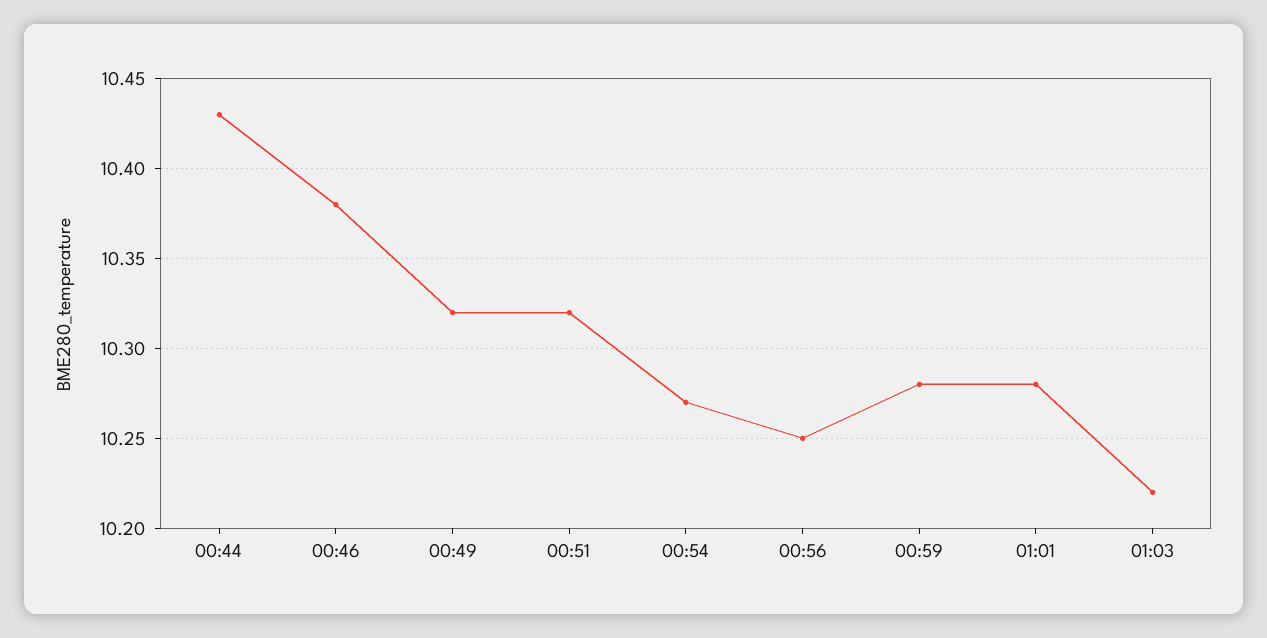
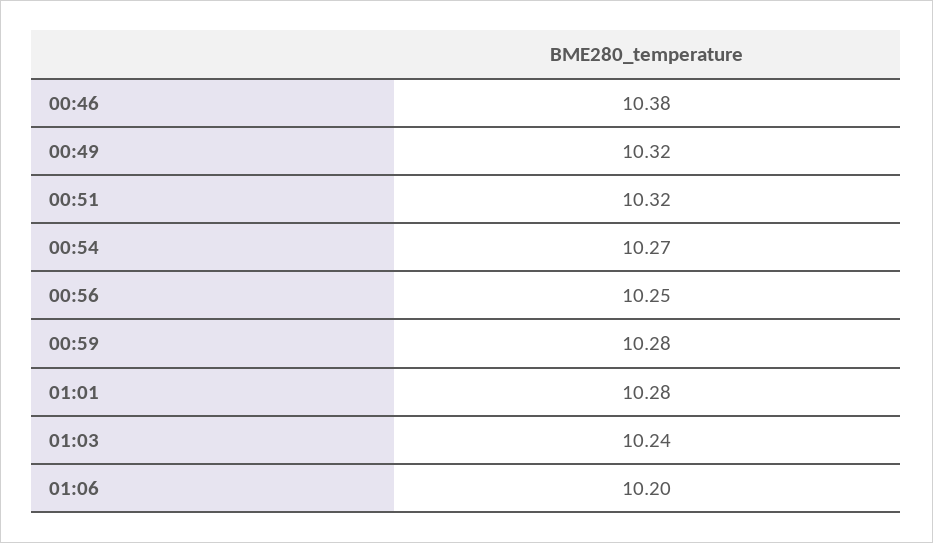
00:44: 10.43 -> none
01:03: 10.22 -> 10.24
01:06: none -> 10.2

